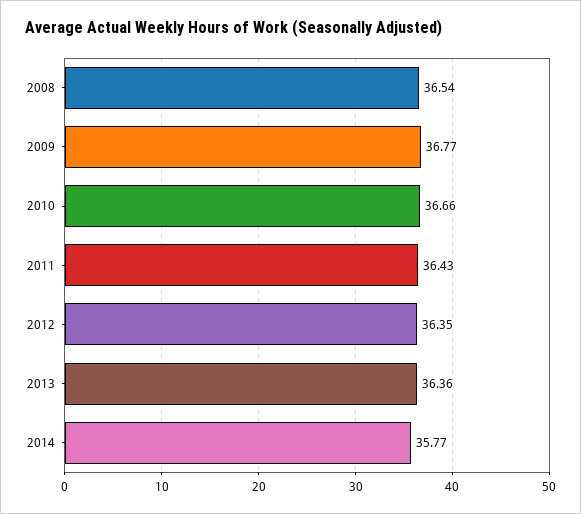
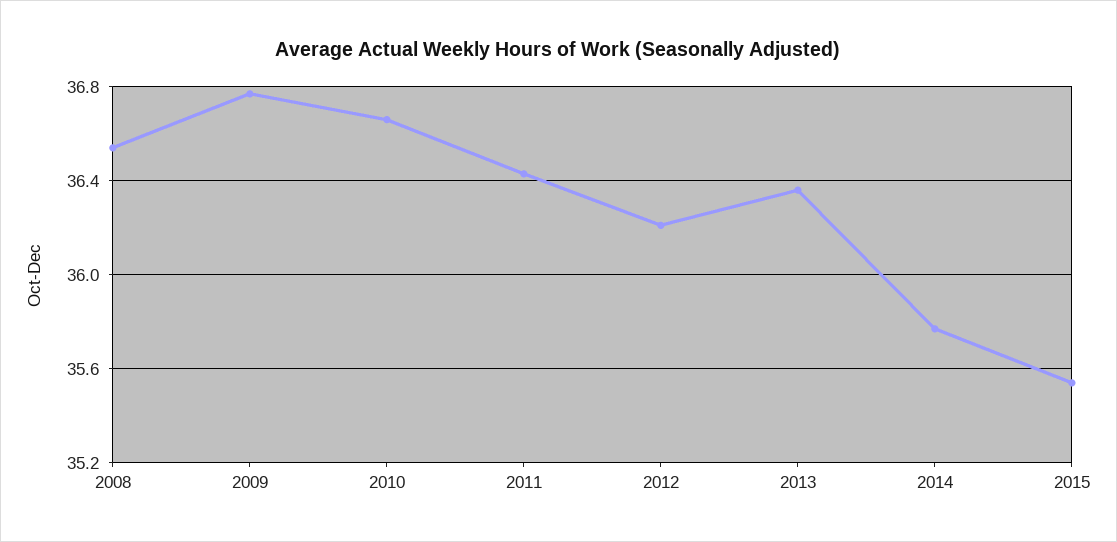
2012: 36.35 -> 36.2
2015: none -> 35.55

